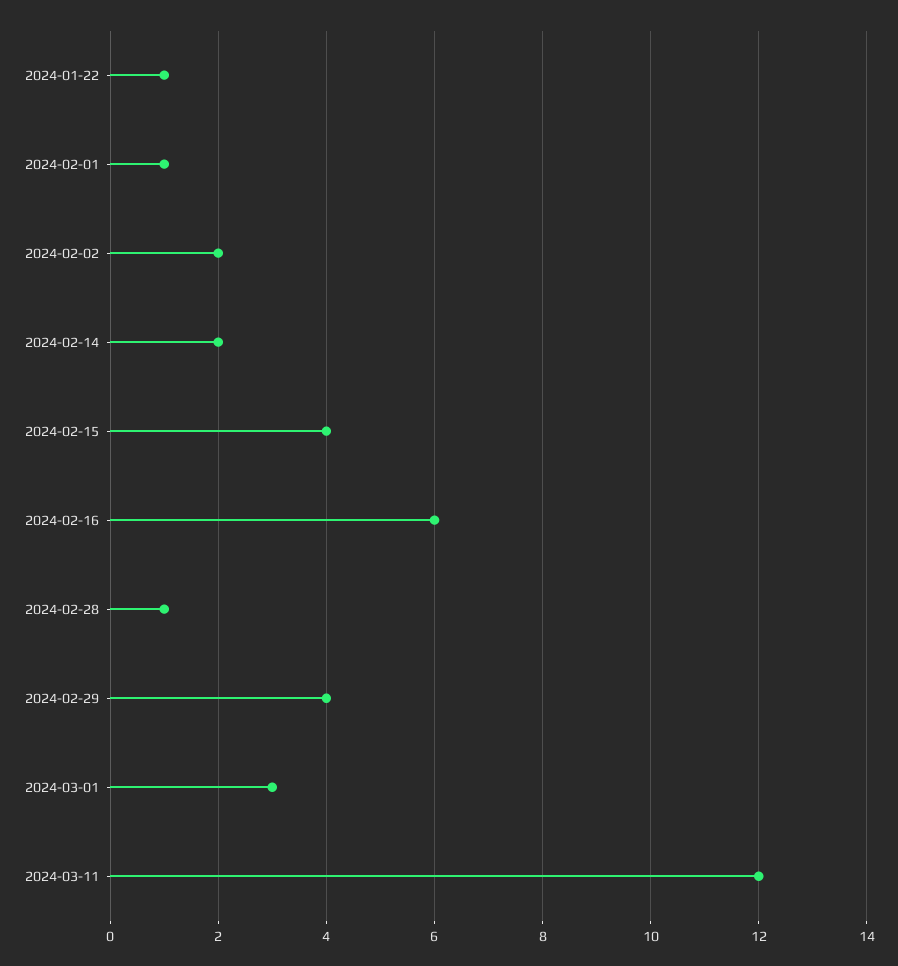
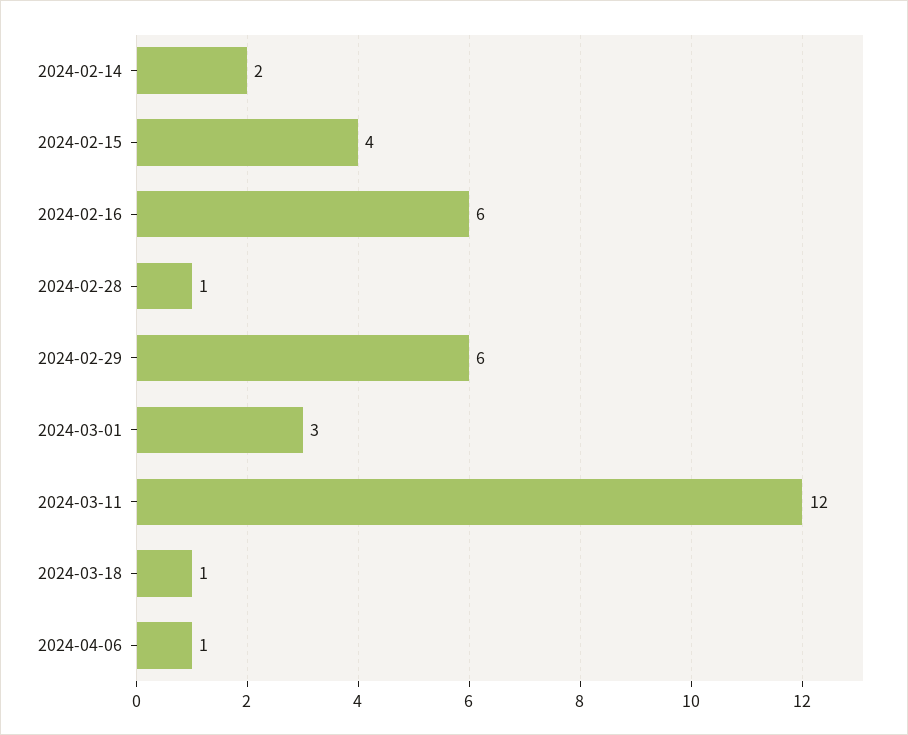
2024-01-22: 1 -> none
2024-02-01: 1 -> none
2024-02-02: 2 -> none
2024-02-29: 4 -> 6
2024-03-18: none -> 1
2024-04-06: none -> 1

